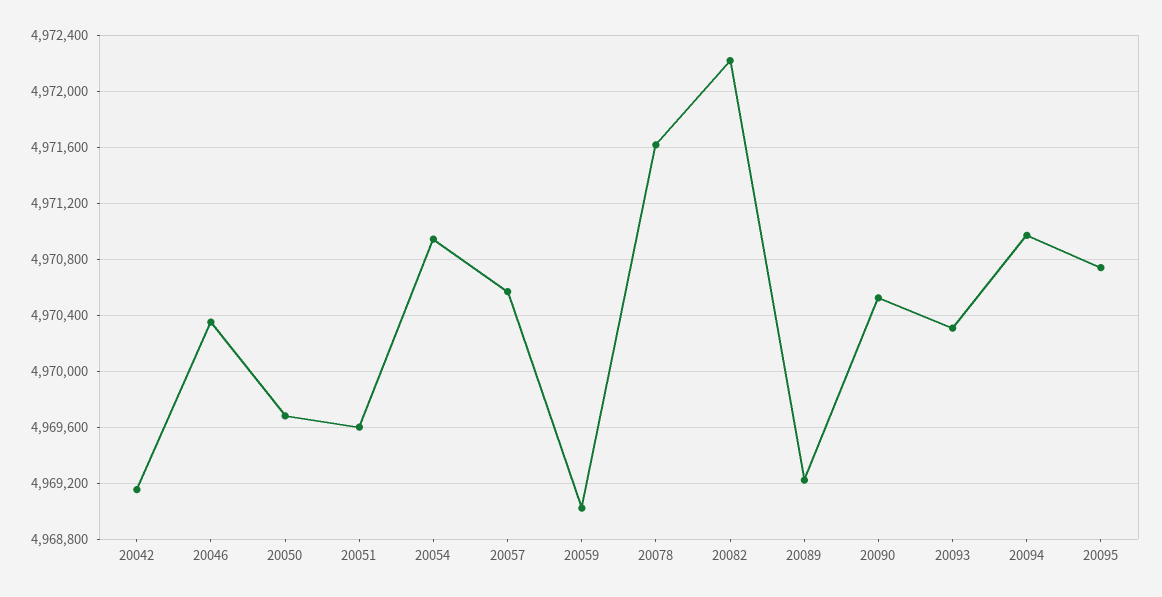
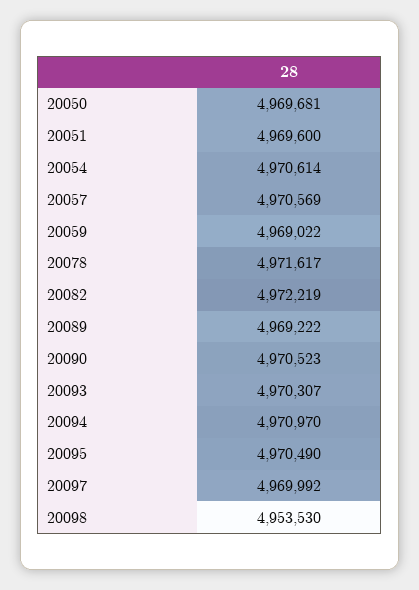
20042: 4969150 -> none
20046: 4970350 -> none
20054: 4970950 -> 4970614
20095: 4970750 -> 4970490
20097: none -> 4969992
20098: none -> 4953530

